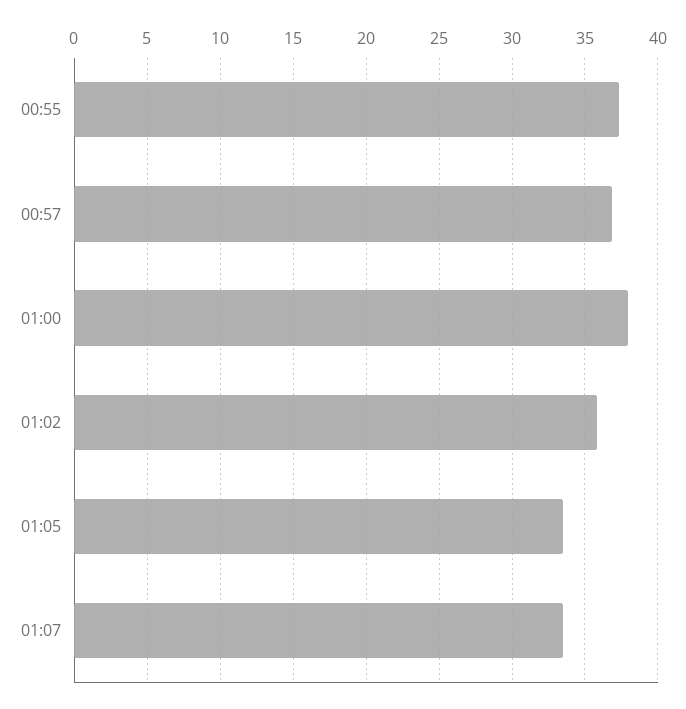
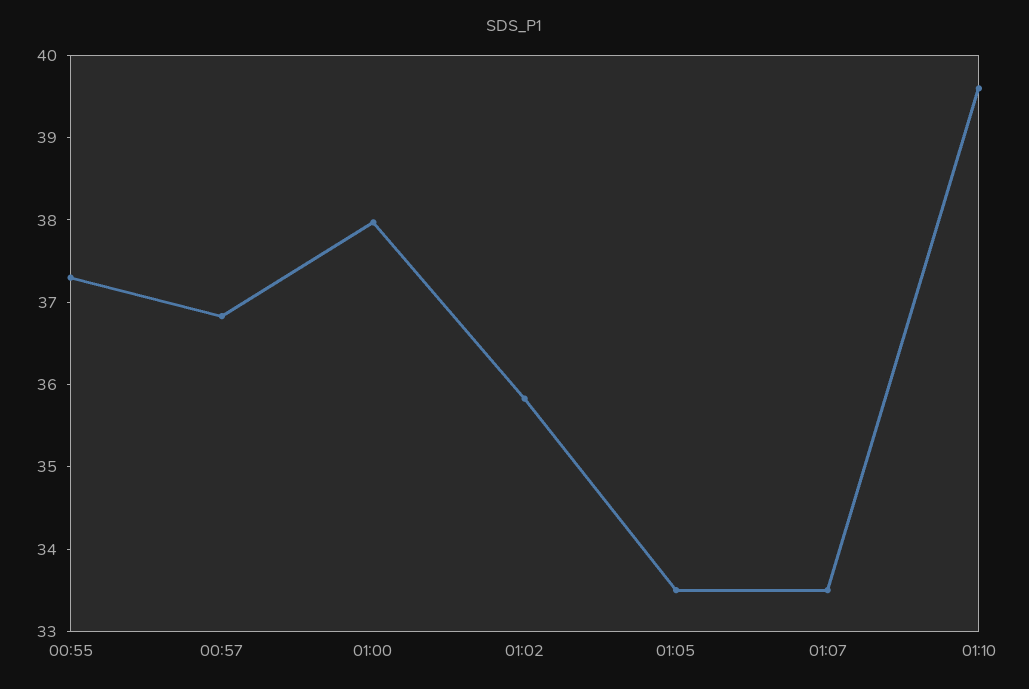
01:10: none -> 39.6

